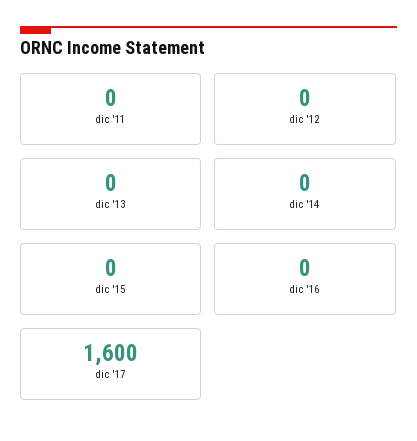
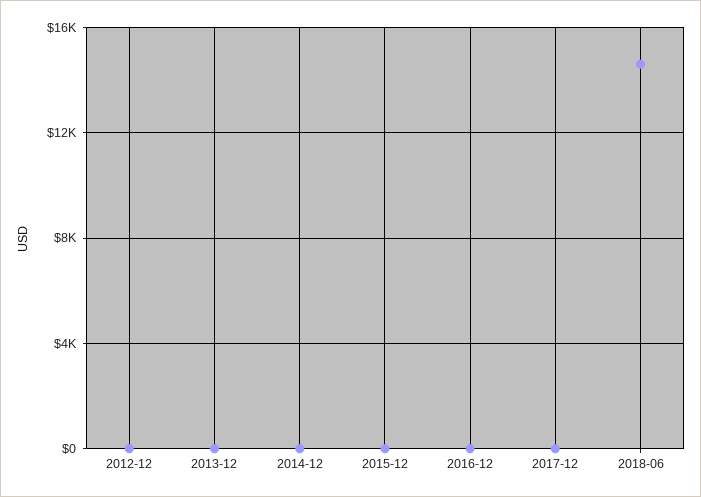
dic '11: 0 -> none
dic '17: 1600 -> 0
2018-06: none -> 14500

